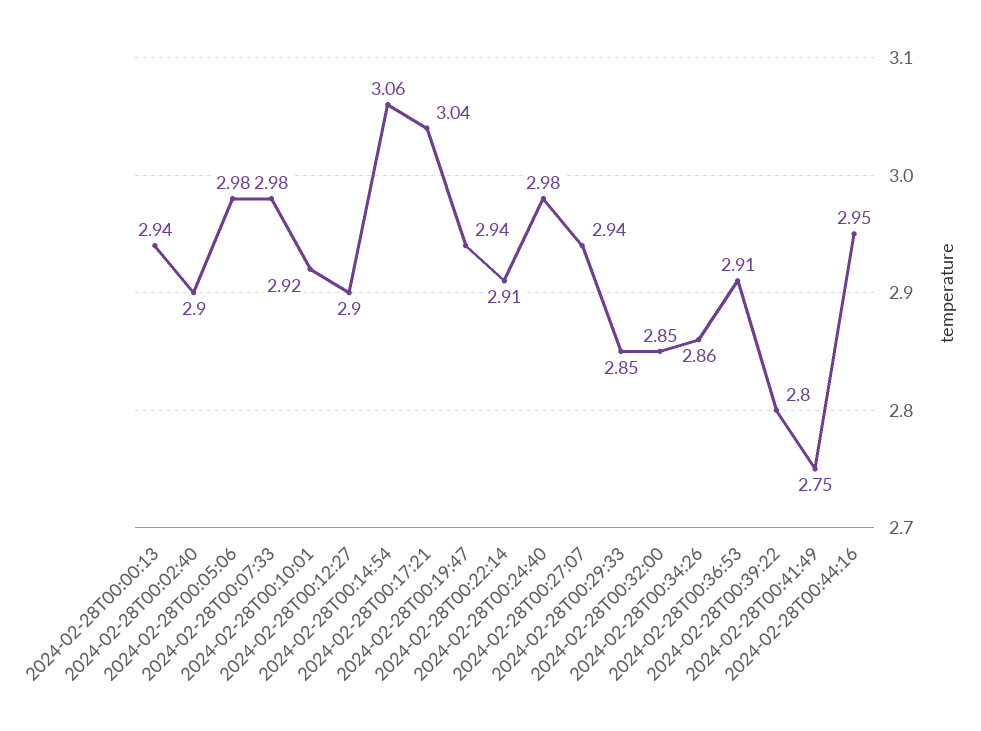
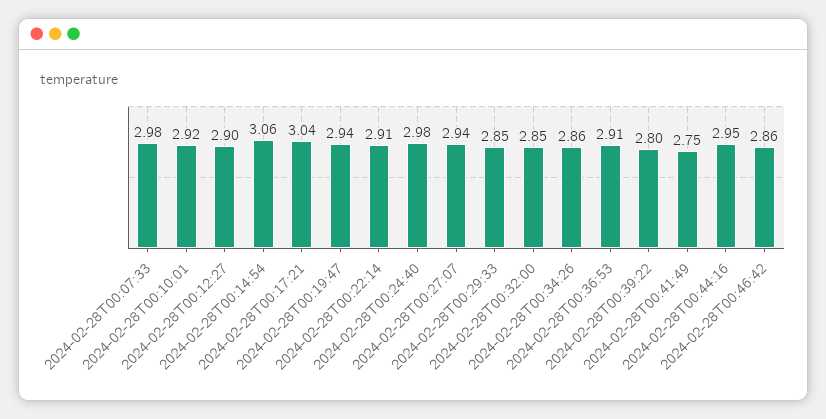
2024-02-28T00:00:13: 2.94 -> none
2024-02-28T00:02:40: 2.9 -> none
2024-02-28T00:05:06: 2.98 -> none
2024-02-28T00:46:42: none -> 2.86

